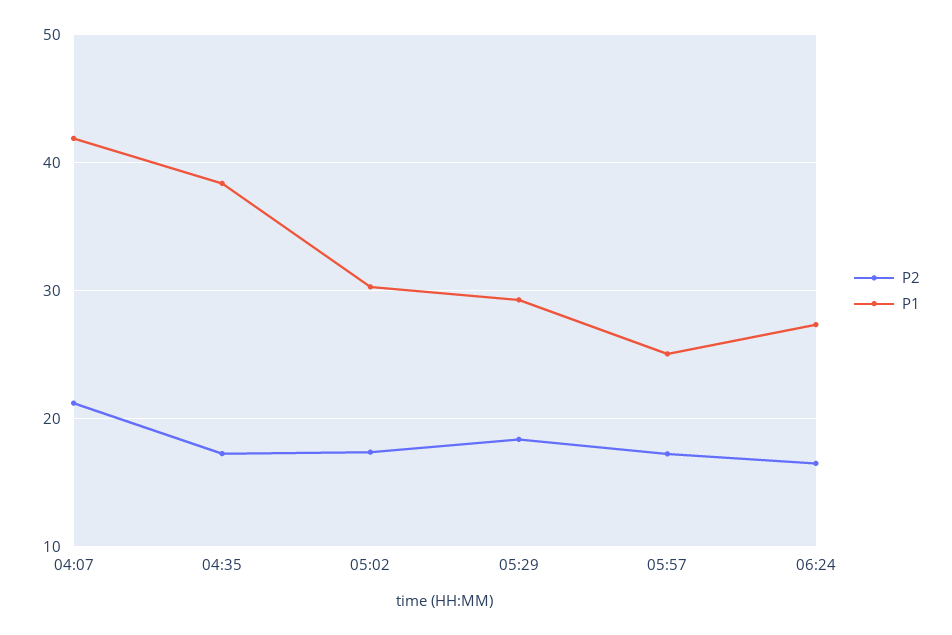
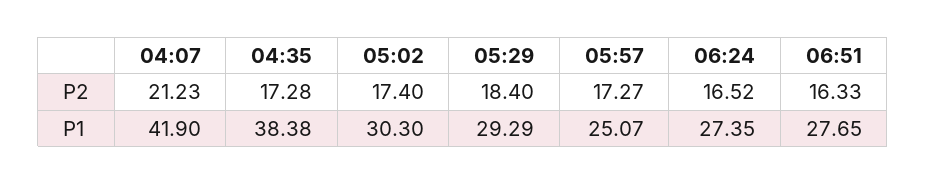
P2, 06:51: none -> 16.33
P1, 06:51: none -> 27.65

